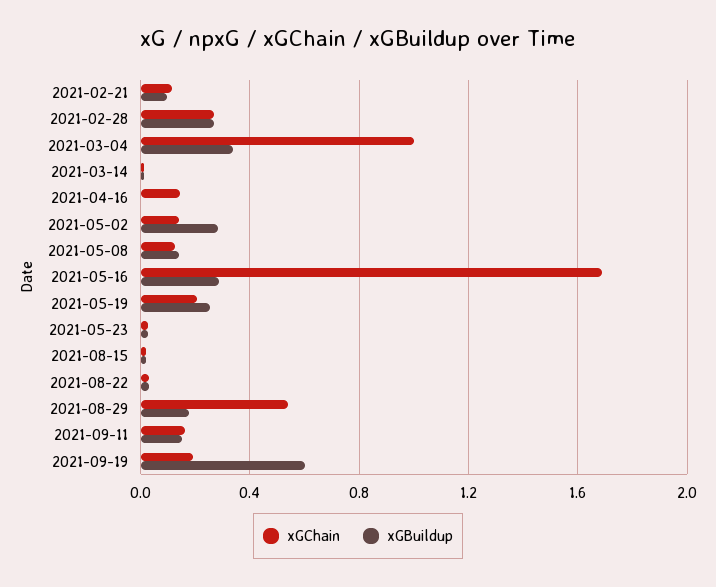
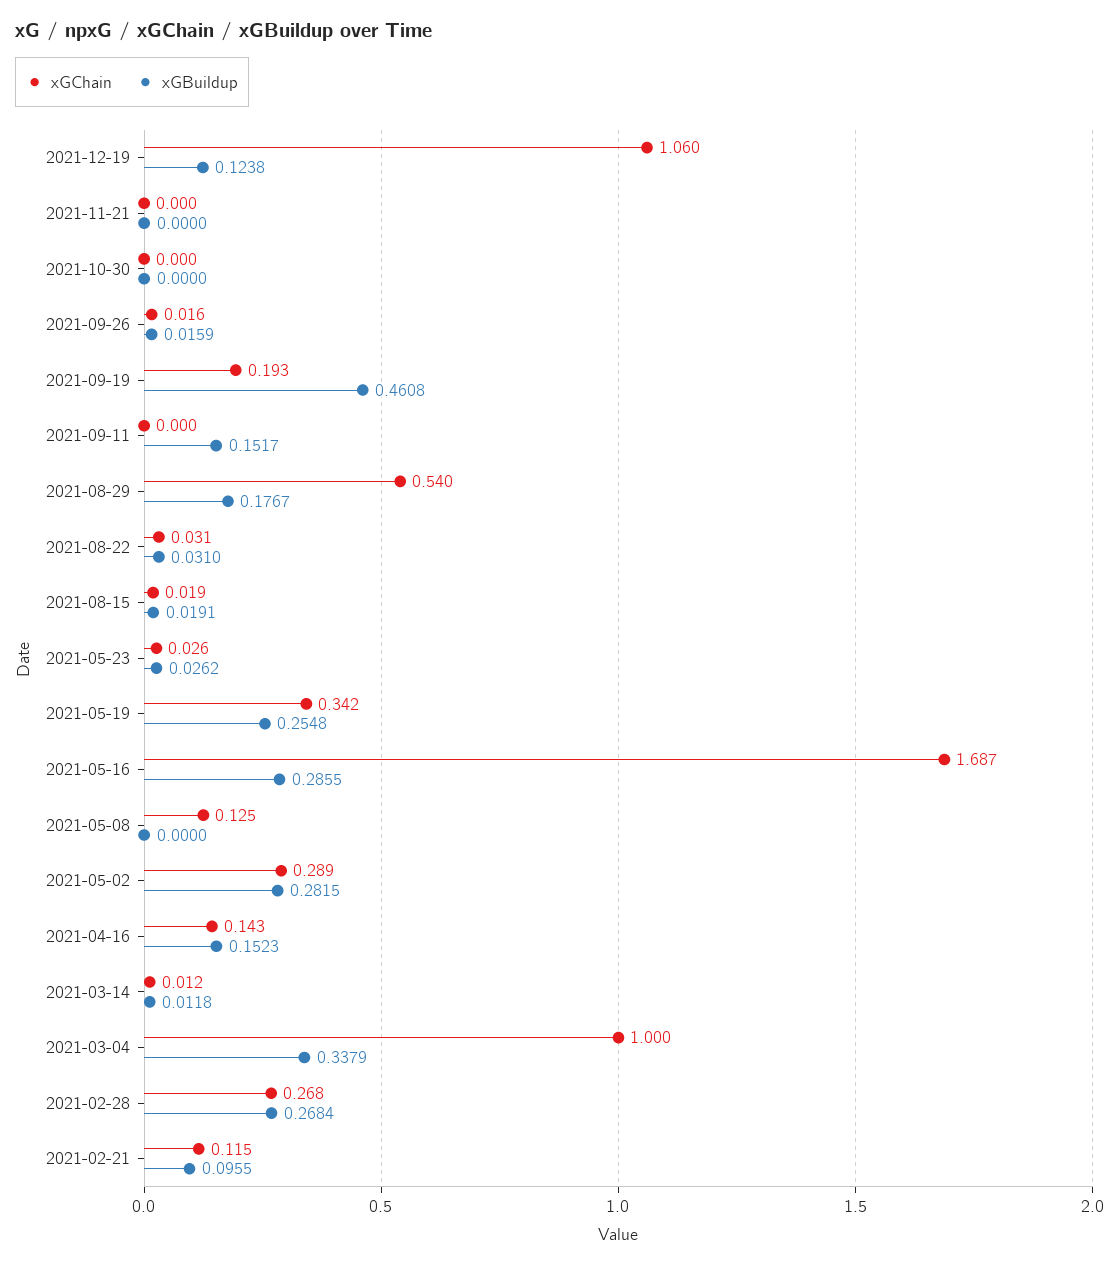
xGBuildup, 2021-04-16: 0 -> 0.1523
xGChain, 2021-05-02: 0.15 -> 0.289
xGBuildup, 2021-05-08: 0.15 -> 0
xGChain, 2021-05-19: 0.2 -> 0.342
xGChain, 2021-09-11: 0.15 -> 0
xGBuildup, 2021-09-19: 0.6 -> 0.4608
xGChain, 2021-12-19: none -> 1.06
xGBuildup, 2021-12-19: none -> 0.1238
xGChain, 2021-11-21: none -> 0
xGBuildup, 2021-11-21: none -> 0
xGChain, 2021-10-30: none -> 0
xGBuildup, 2021-10-30: none -> 0
xGChain, 2021-09-26: none -> 0.016
xGBuildup, 2021-09-26: none -> 0.0159

